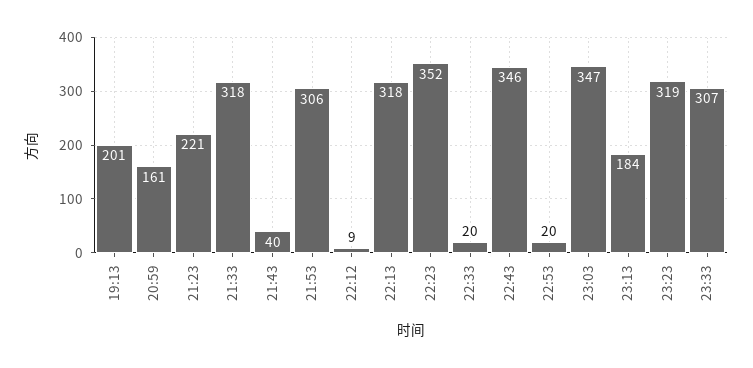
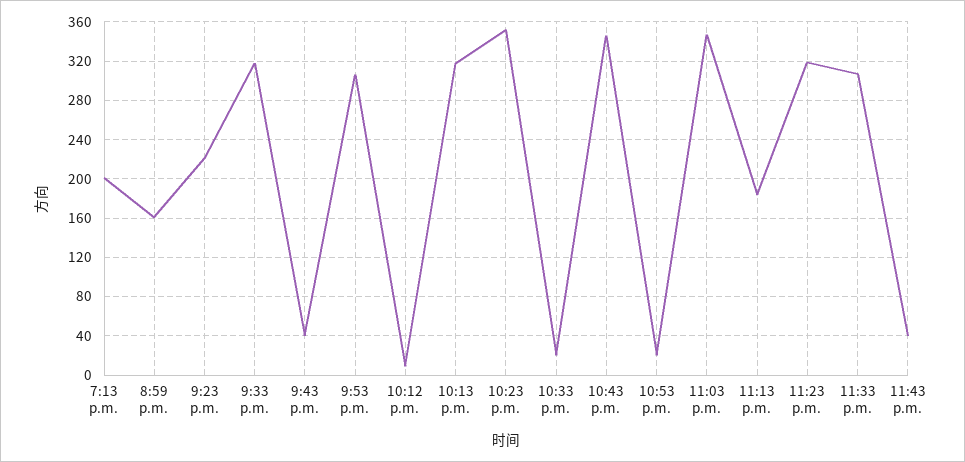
11:43 p.m.: none -> 40

